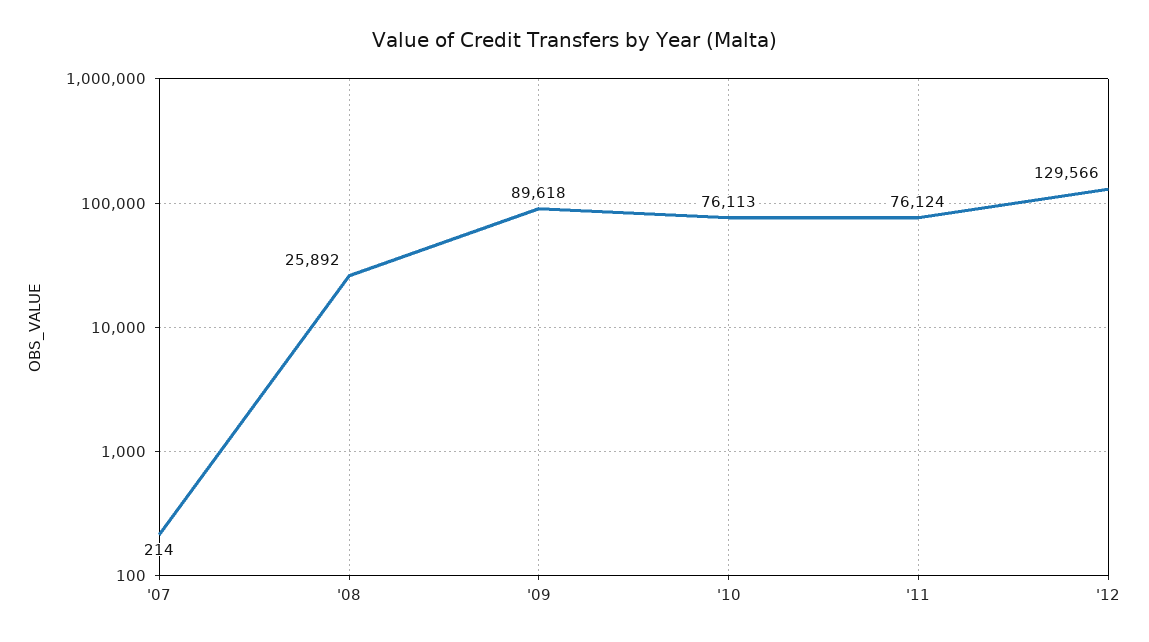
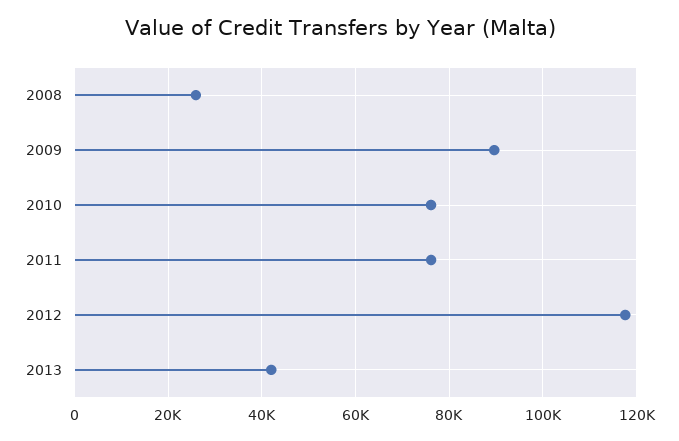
'07: 214 -> none
'12: 129566 -> 118000
2013: none -> 42000

